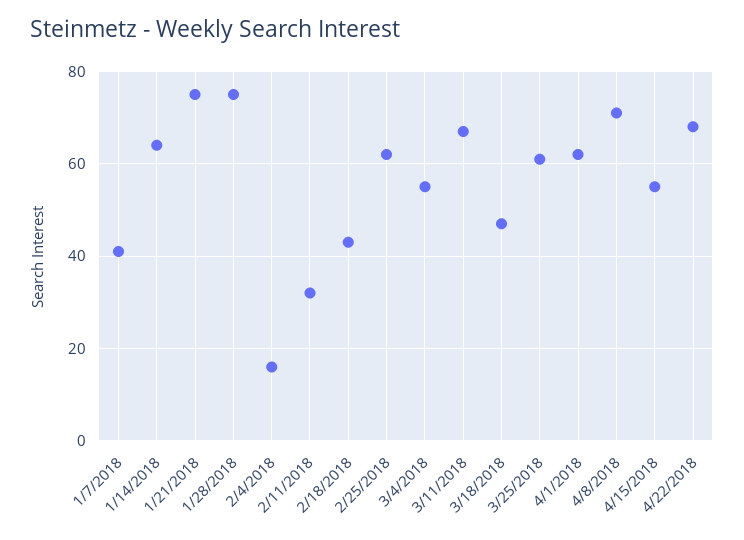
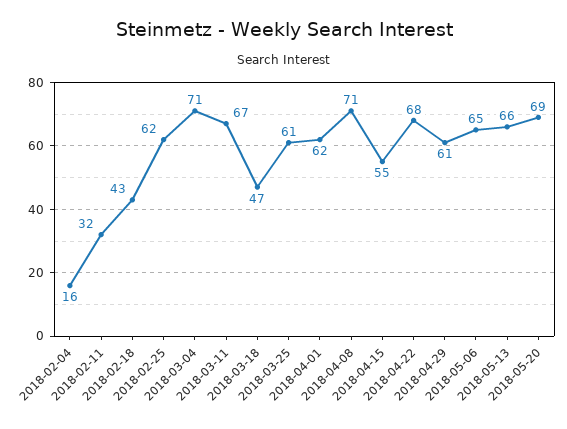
1/7/2018: 40 -> none
1/14/2018: 65 -> none
1/21/2018: 75 -> none
1/28/2018: 75 -> none
3/4/2018: 55 -> 71
2018-04-29: none -> 61
2018-05-06: none -> 65
2018-05-13: none -> 66
2018-05-20: none -> 69

